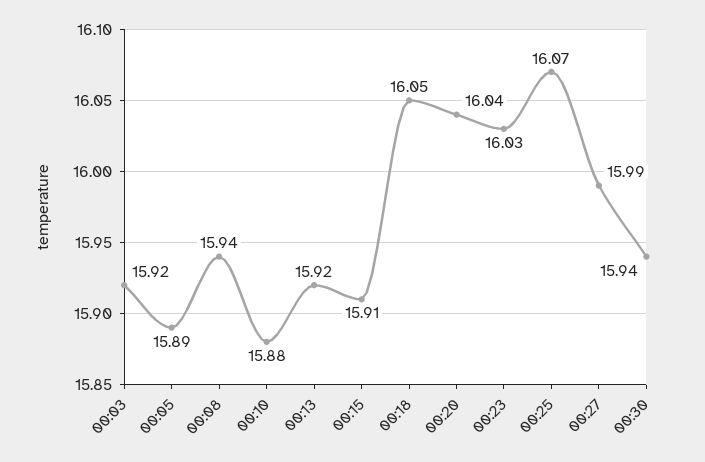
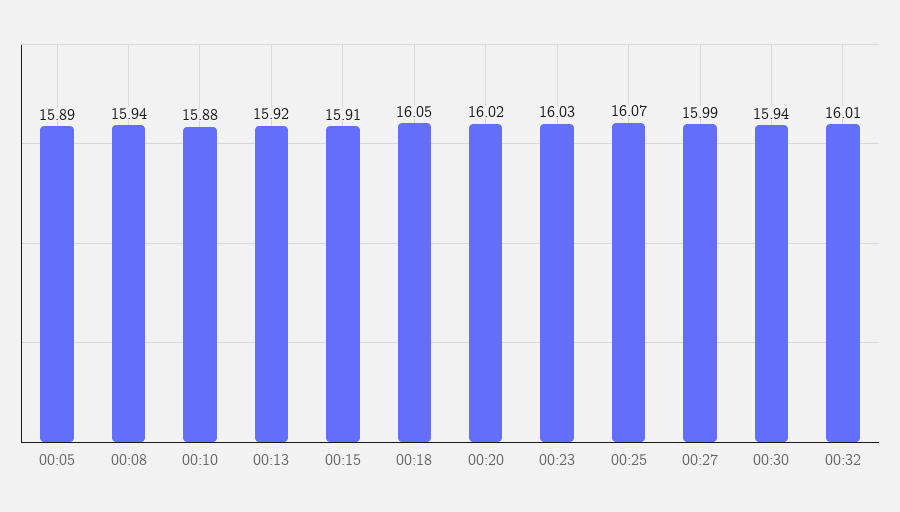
00:03: 15.92 -> none
00:20: 16.04 -> 16.02
00:32: none -> 16.01

